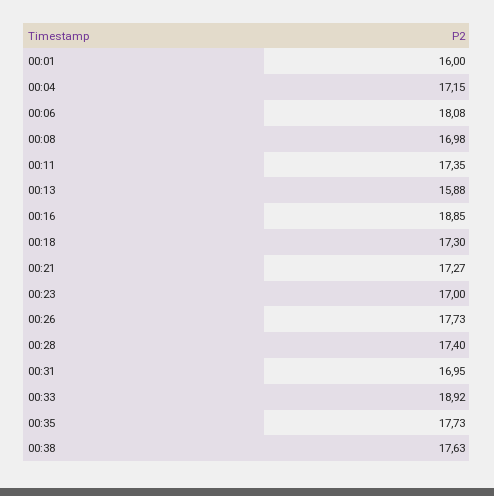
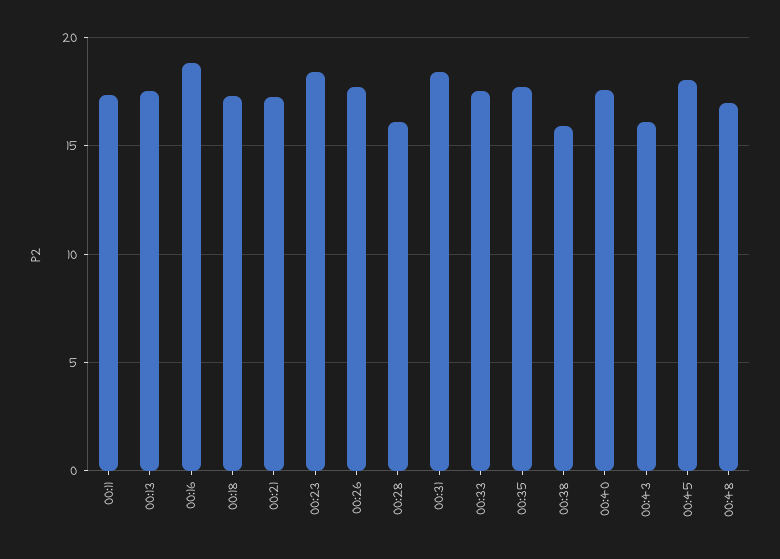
00:01: 16 -> none
00:04: 17.15 -> none
00:06: 18.08 -> none
00:08: 16.98 -> none
00:13: 15.88 -> 17.5
00:23: 17 -> 18.5
00:28: 17.4 -> 16
00:31: 16.95 -> 18.5
00:33: 18.92 -> 17.5
00:38: 17.63 -> 16
00:40: none -> 17.5
00:43: none -> 16
00:45: none -> 18
00:48: none -> 17

